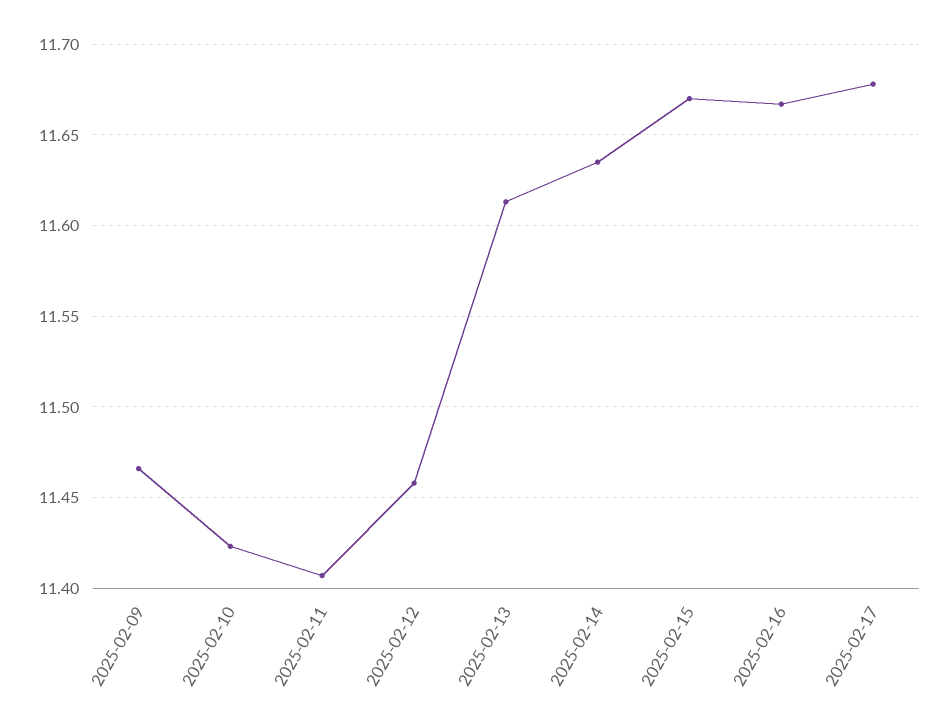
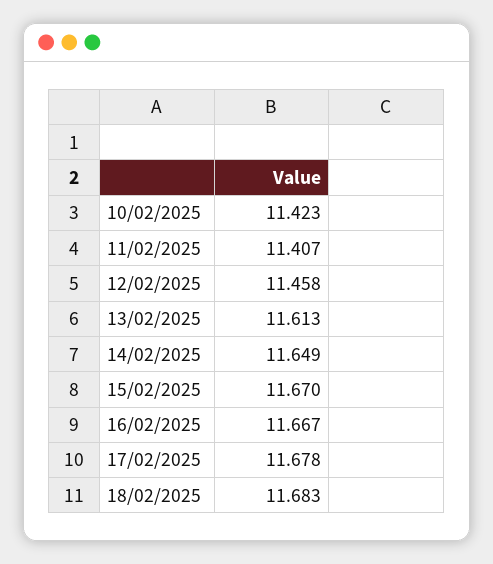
2025-02-09: 11.465 -> none
2025-02-14: 11.635 -> 11.649
18/02/2025: none -> 11.683

